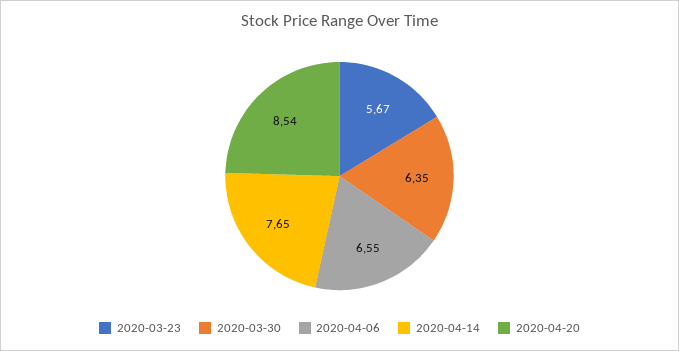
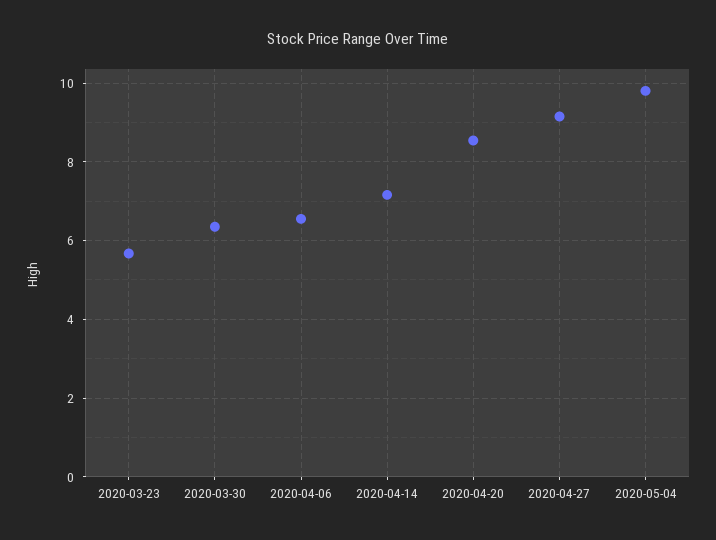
2020-04-14: 7.65 -> 7.2
2020-04-27: none -> 9.2
2020-05-04: none -> 9.8

